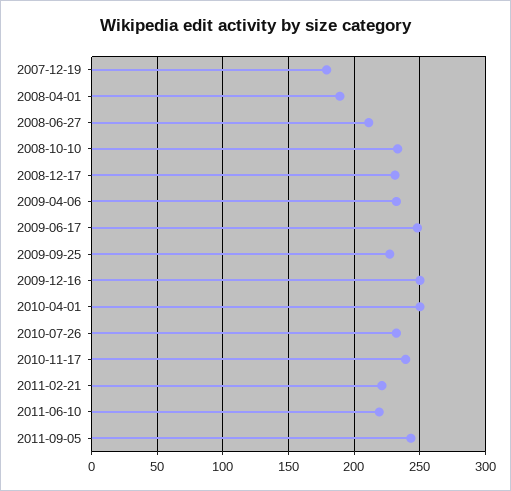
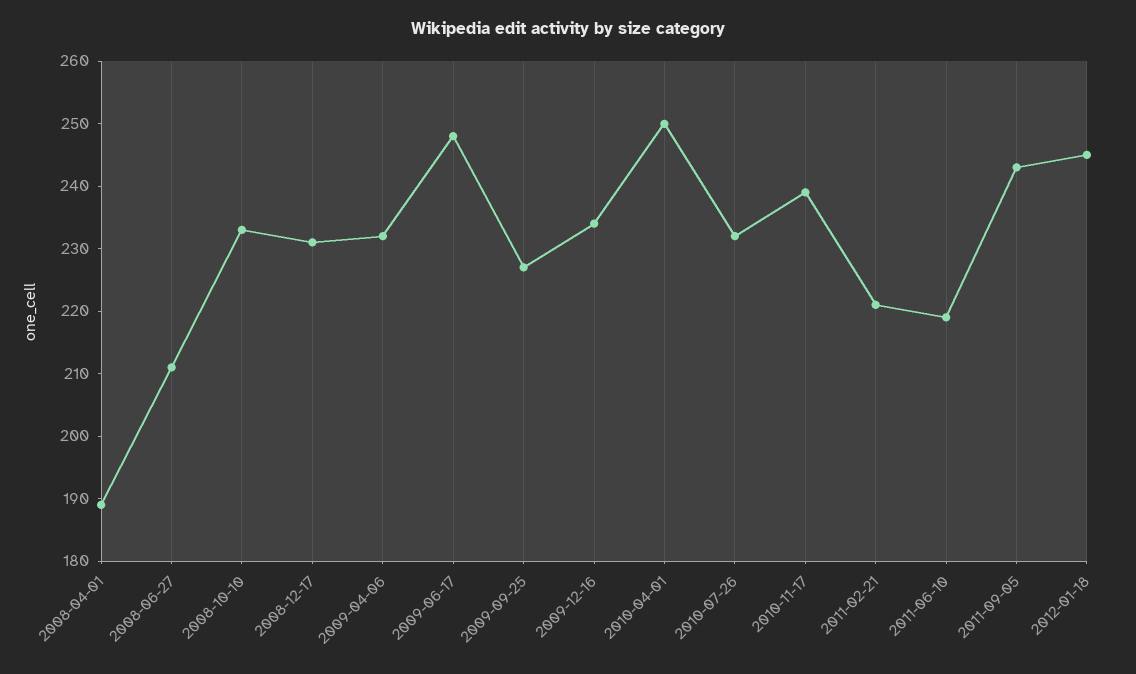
2007-12-19: 180 -> none
2009-12-16: 250 -> 235
2012-01-18: none -> 245

